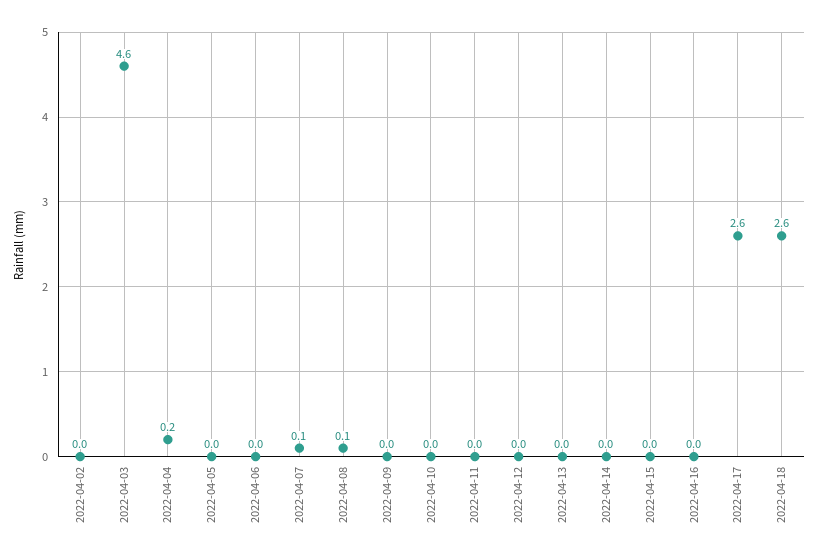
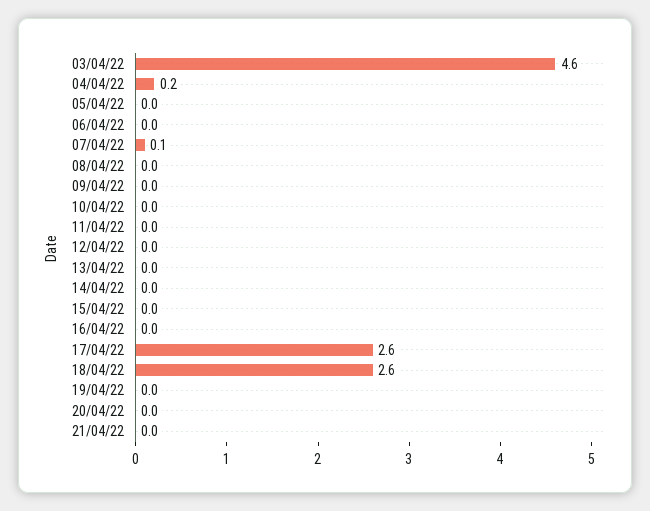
2022-04-02: 0 -> none
2022-04-08: 0.1 -> 0
19/04/22: none -> 0
20/04/22: none -> 0
21/04/22: none -> 0

